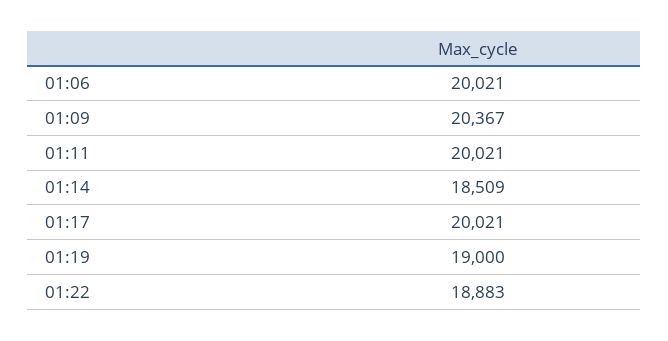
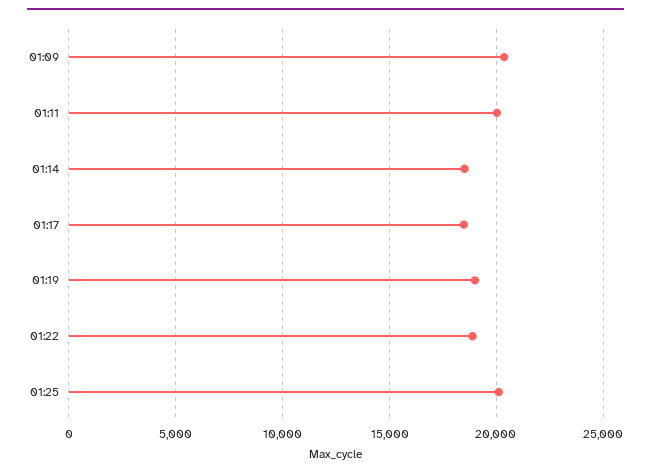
01:06: 20021 -> none
01:17: 20021 -> 18500
01:25: none -> 20000

